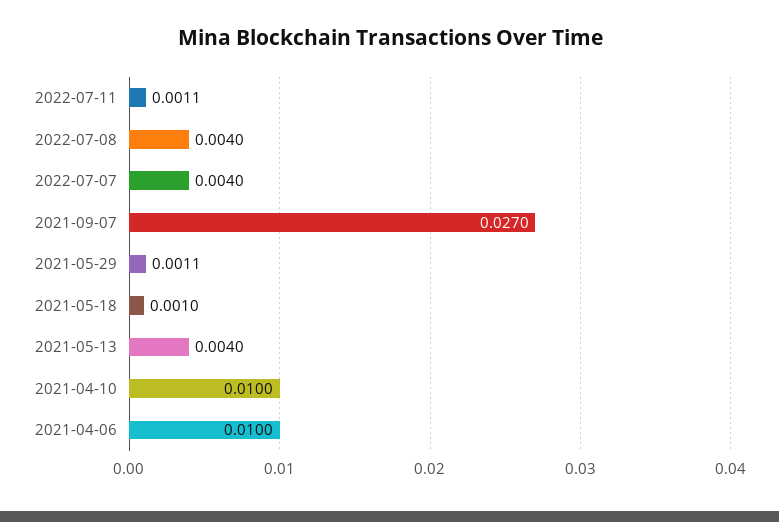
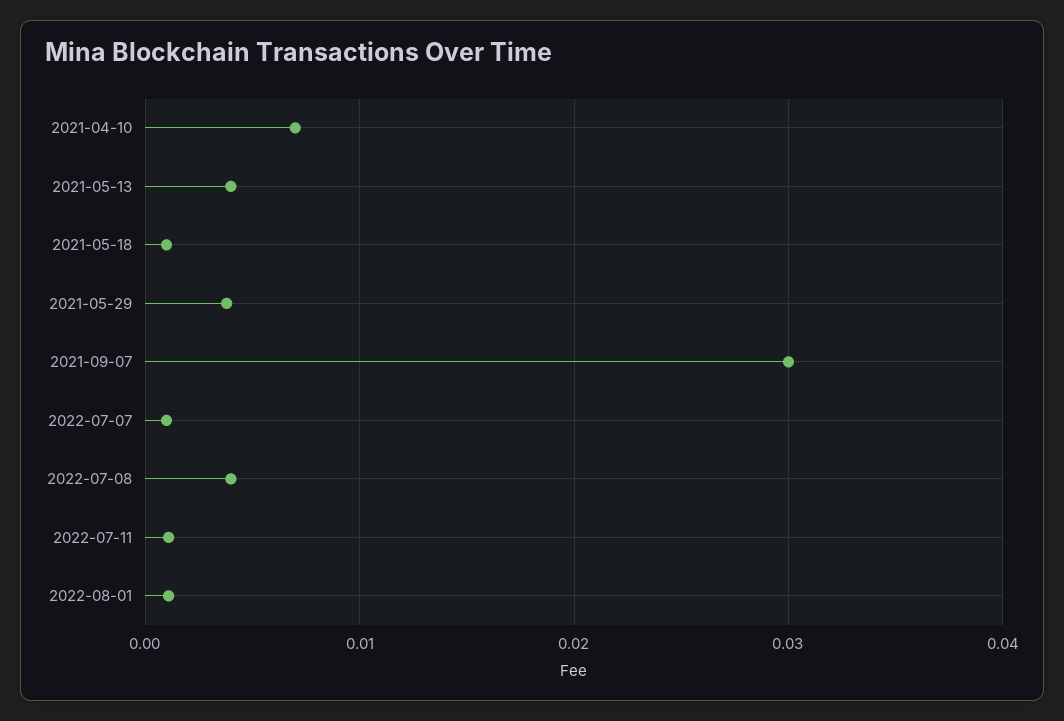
2022-07-07: 0.004 -> 0.001
2021-09-07: 0.027 -> 0.03
2021-05-29: 0.0011 -> 0.004
2021-04-10: 0.01 -> 0.007
2021-04-06: 0.01 -> none
2022-08-01: none -> 0.001

